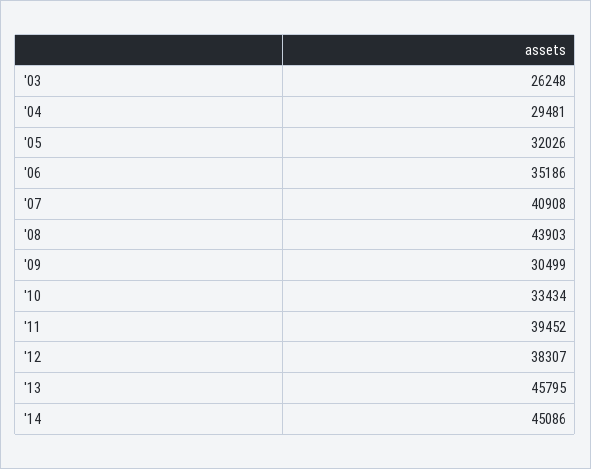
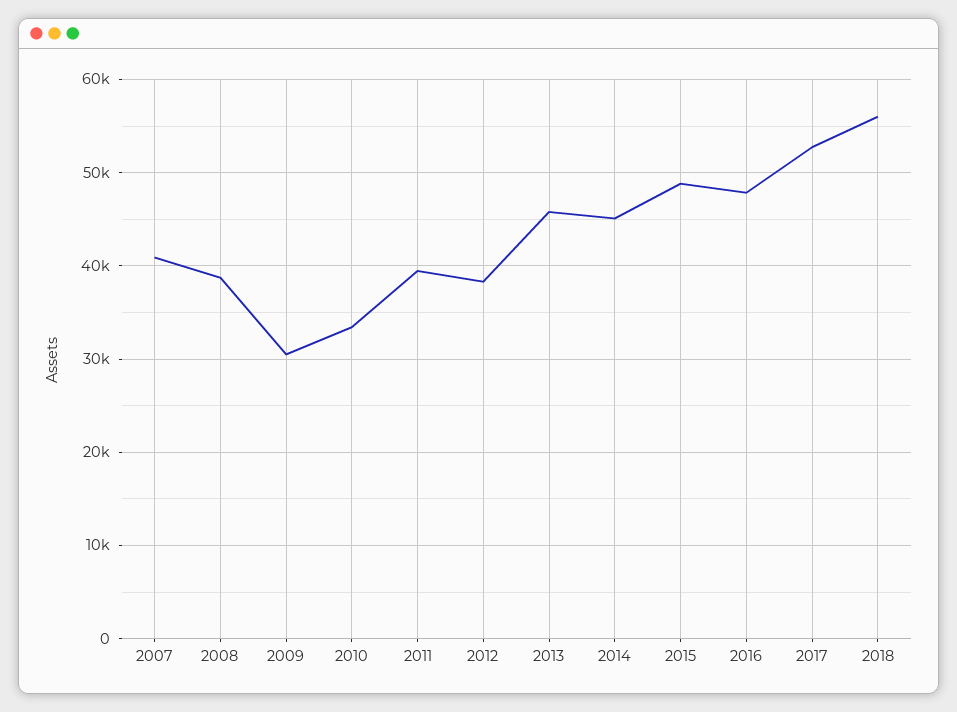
'03: 26248 -> none
'04: 29481 -> none
'05: 32026 -> none
'06: 35186 -> none
'08: 43903 -> 39000
2015: none -> 49000
2016: none -> 48000
2017: none -> 53000
2018: none -> 56000

